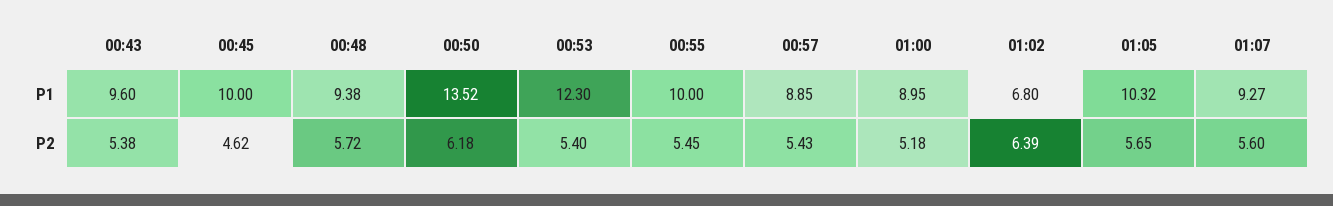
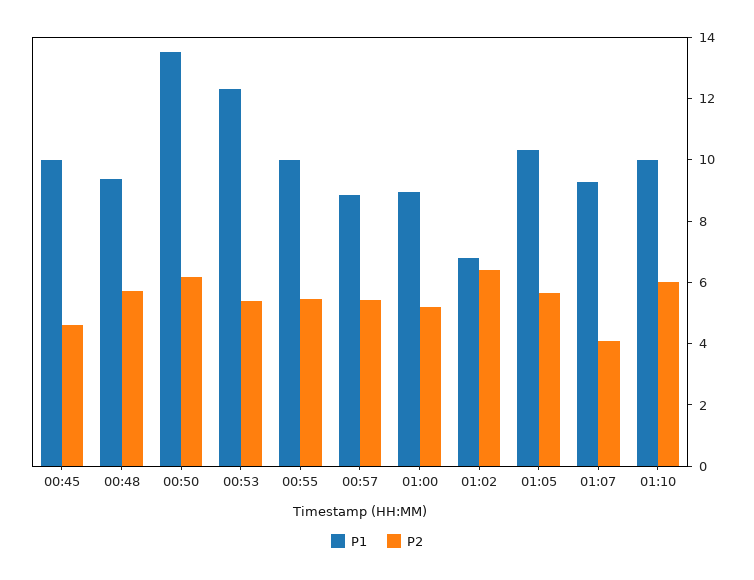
P1, 00:43: 9.6 -> none
P2, 00:43: 5.38 -> none
P2, 01:07: 5.6 -> 4
P1, 01:10: none -> 10
P2, 01:10: none -> 6

